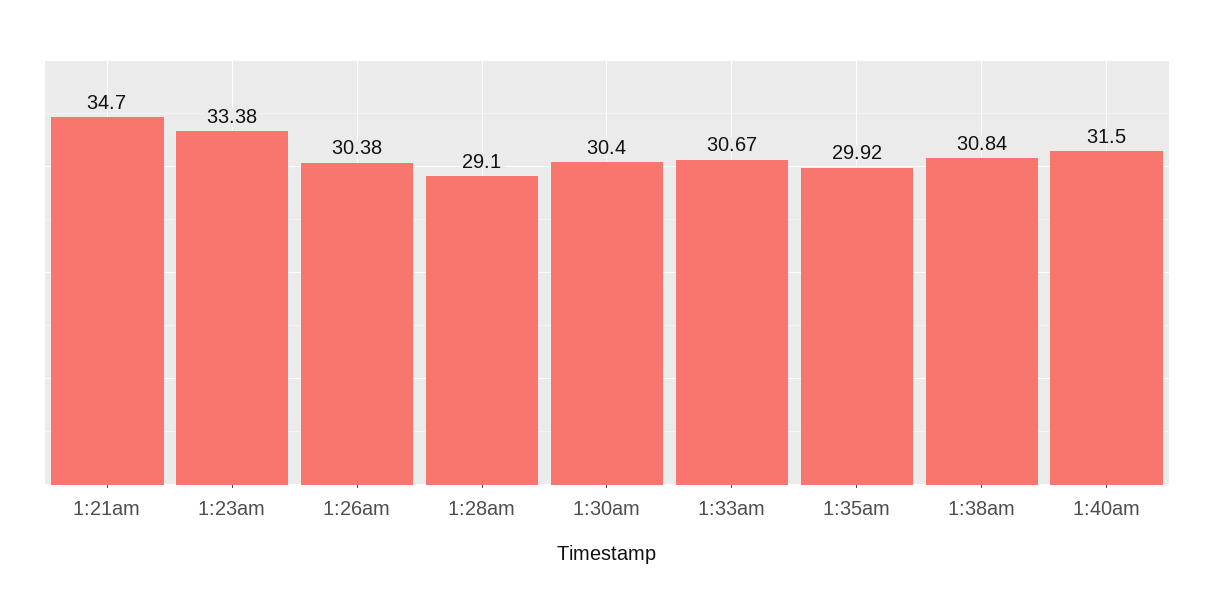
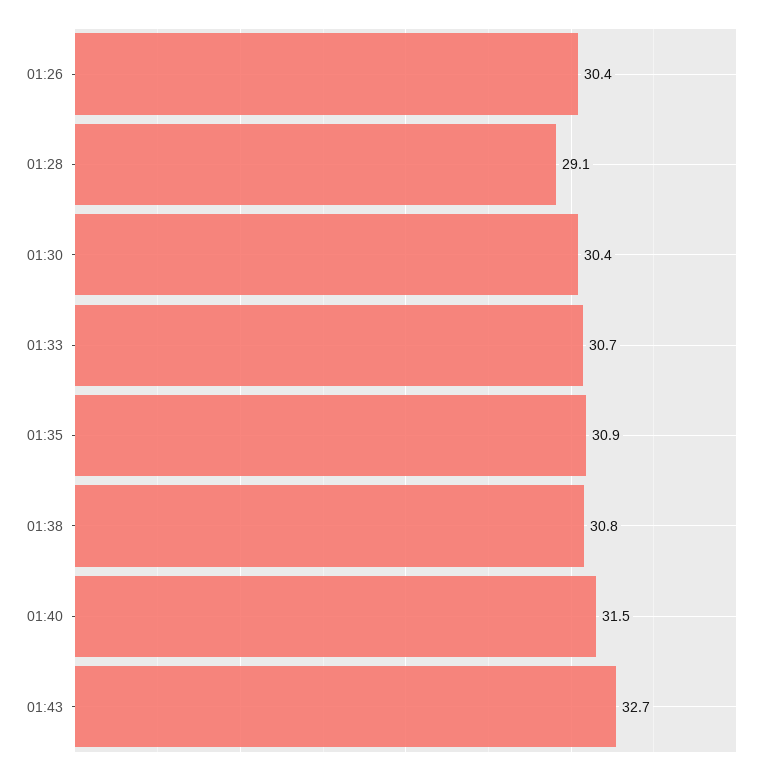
1:21am: 34.7 -> none
1:23am: 33.38 -> none
1:35am: 29.92 -> 30.9
01:43: none -> 32.7

